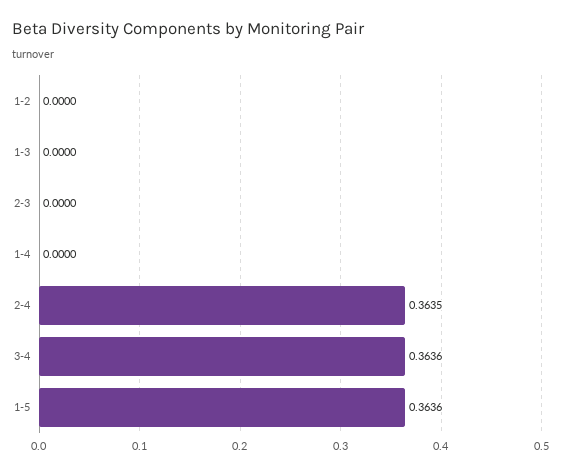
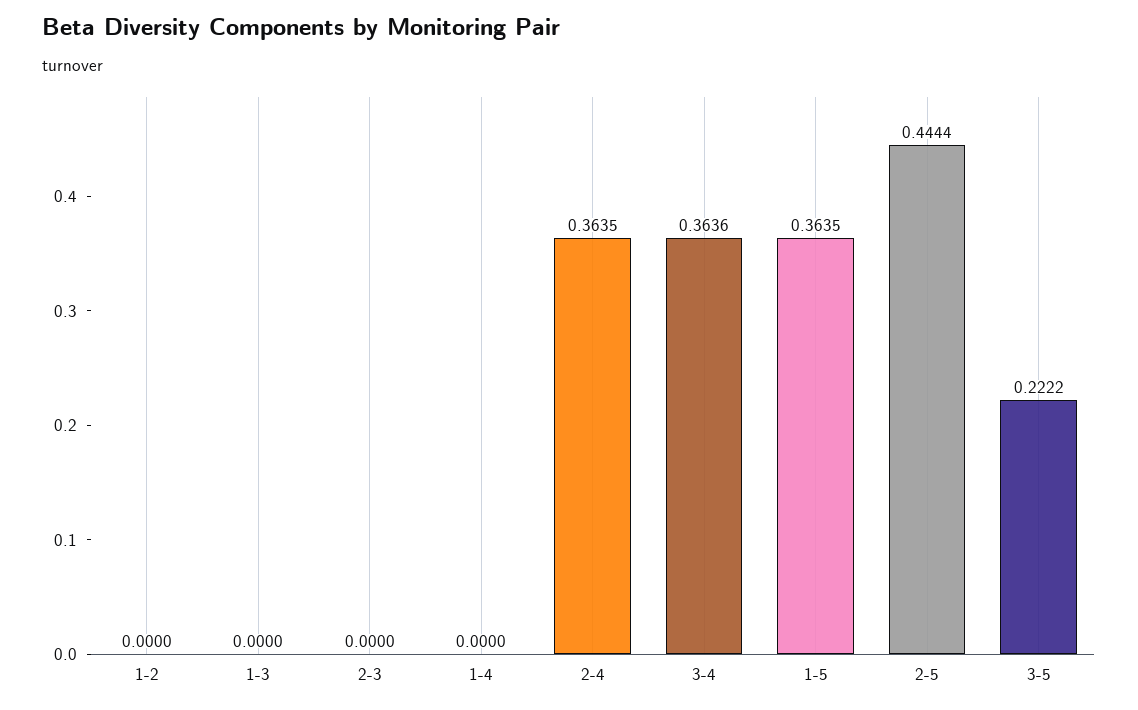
1-5: 0.3636 -> 0.3635
2-5: none -> 0.4444
3-5: none -> 0.2222

